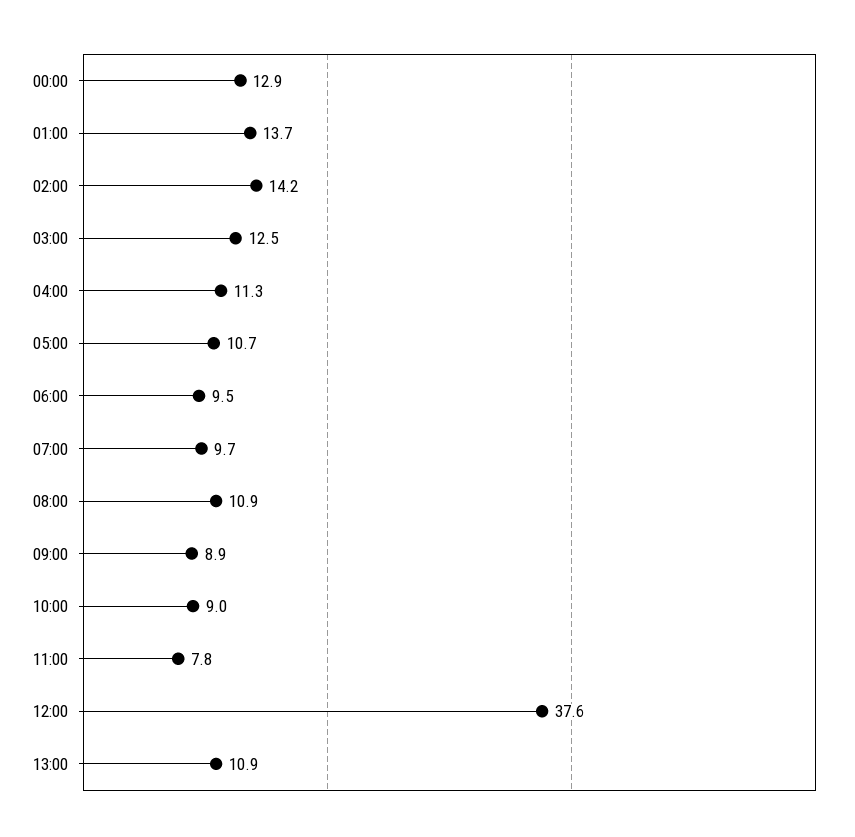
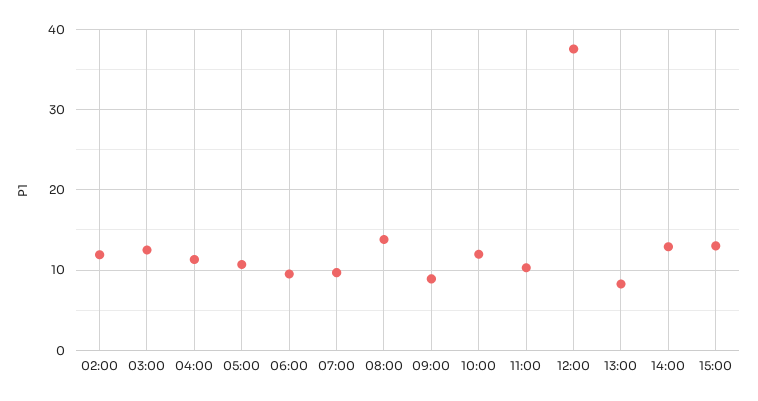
00:00: 12.9 -> none
01:00: 13.7 -> none
02:00: 14.2 -> 12
08:00: 10.9 -> 14
10:00: 9 -> 12
11:00: 7.8 -> 10
13:00: 10.9 -> 8
14:00: none -> 13
15:00: none -> 13

